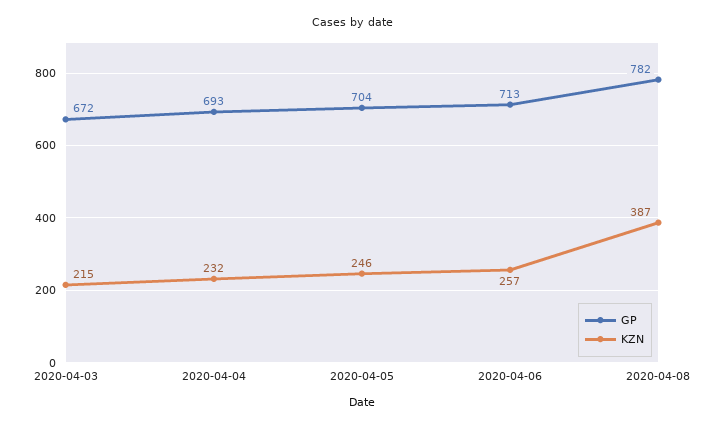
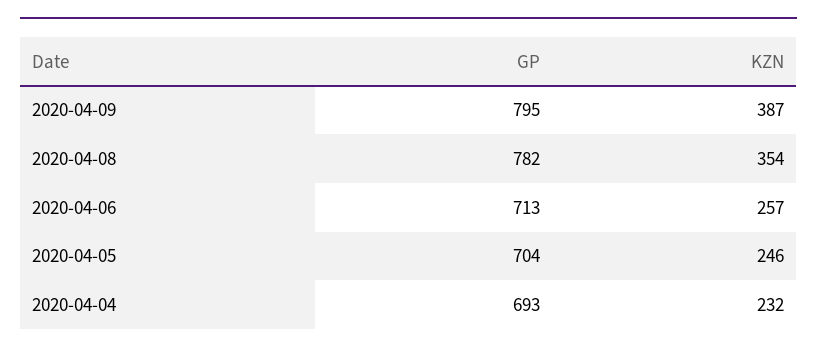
GP, 2020-04-03: 672 -> none
KZN, 2020-04-03: 215 -> none
KZN, 2020-04-08: 387 -> 354
GP, 2020-04-09: none -> 795
KZN, 2020-04-09: none -> 387

